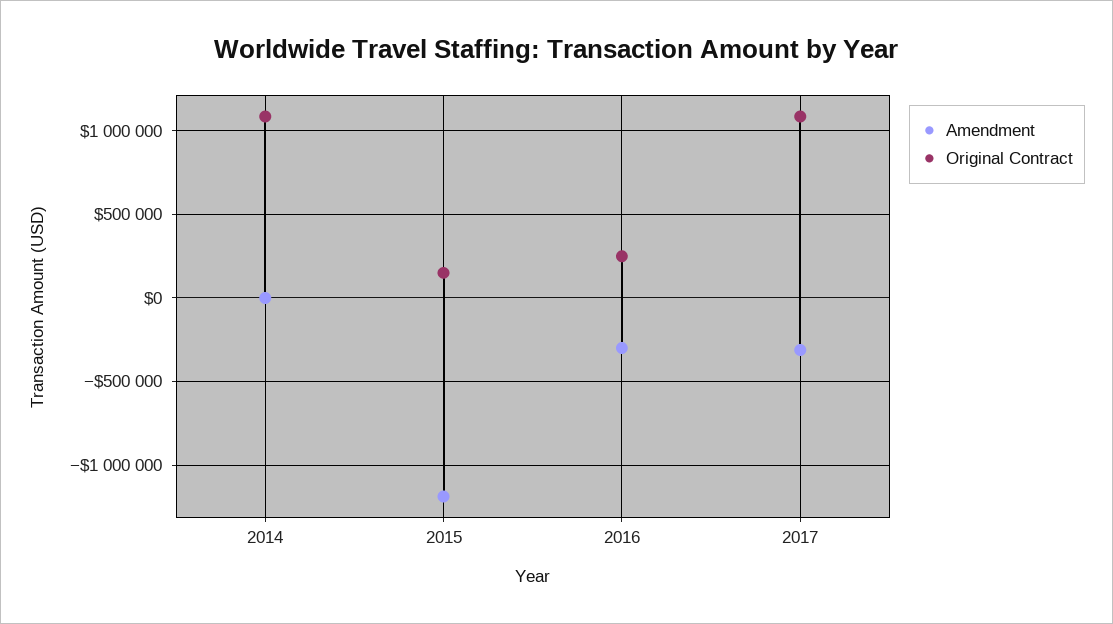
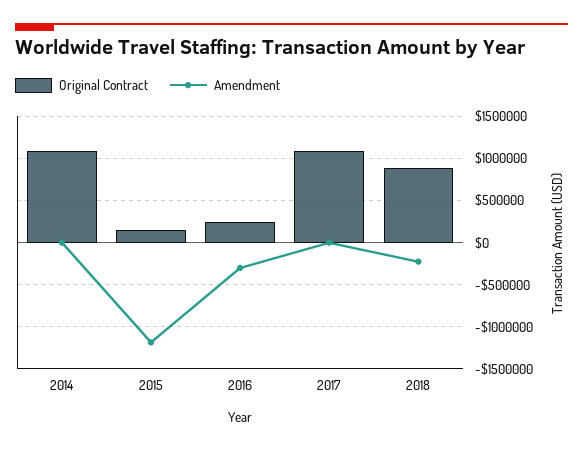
Amendment, 2017: -300000 -> 0
Original Contract, 2018: none -> 900000
Amendment, 2018: none -> -200000

